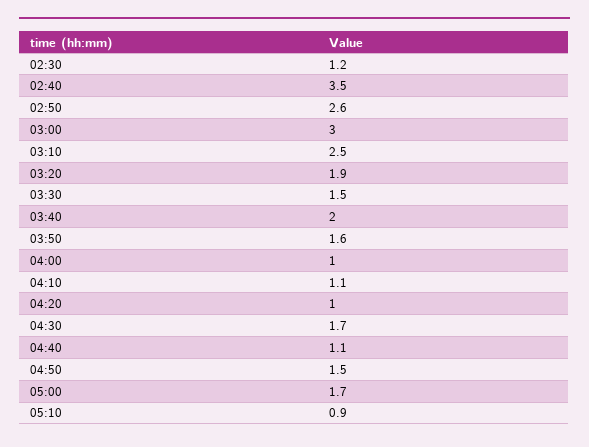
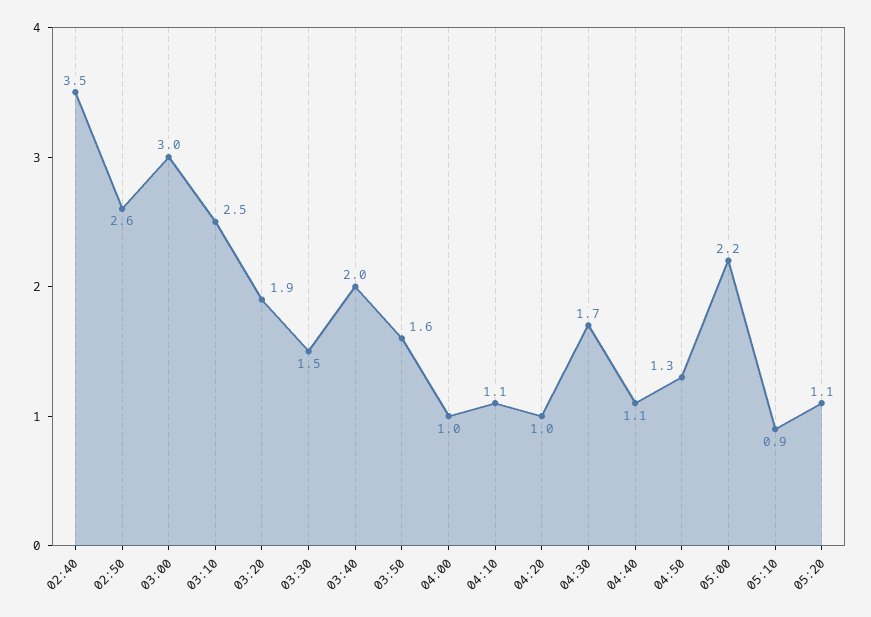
02:30: 1.2 -> none
04:50: 1.5 -> 1.3
05:00: 1.7 -> 2.2
05:20: none -> 1.1

